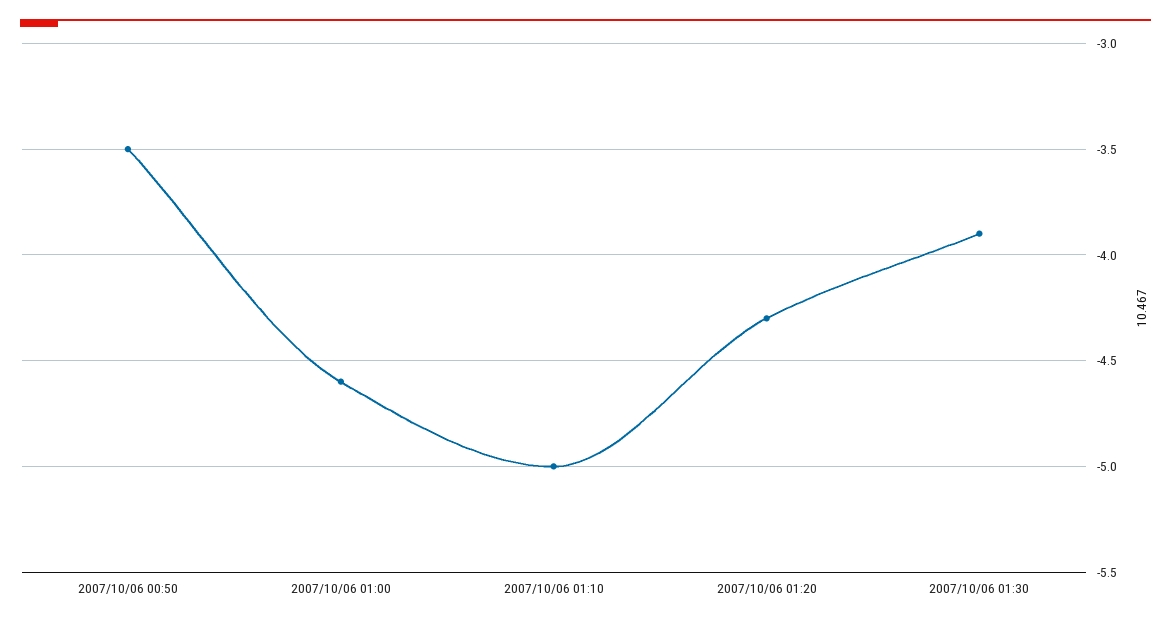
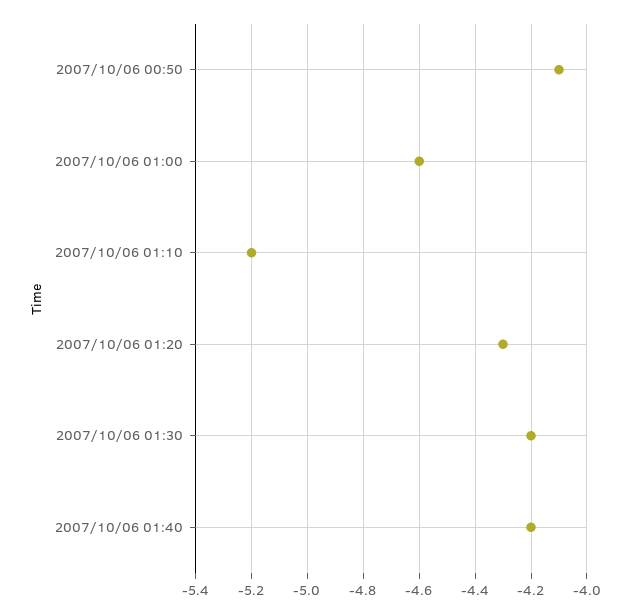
2007/10/06 00:50: -3.5 -> -4.1
2007/10/06 01:10: -5 -> -5.2
2007/10/06 01:30: -3.9 -> -4.2
2007/10/06 01:40: none -> -4.2

